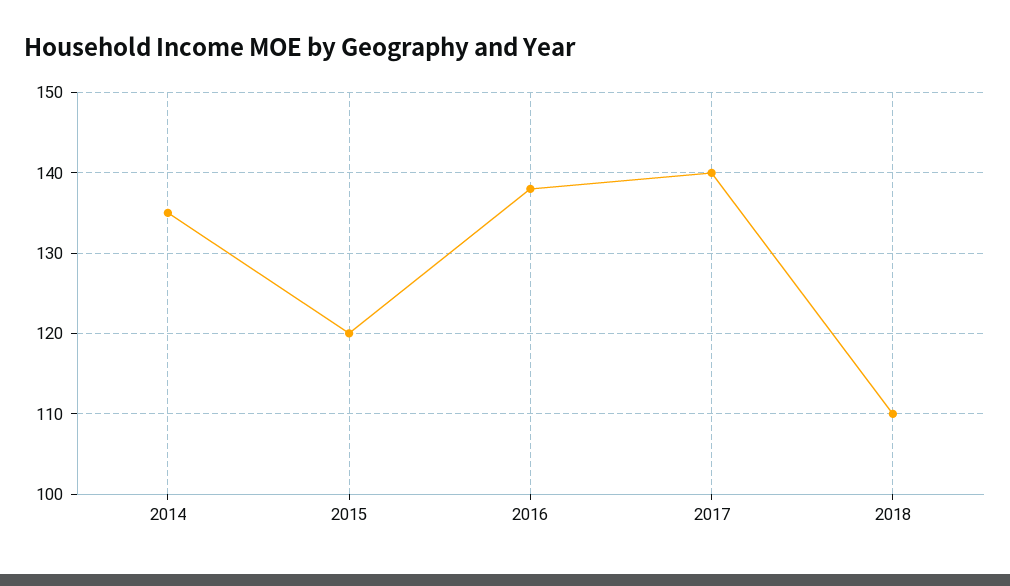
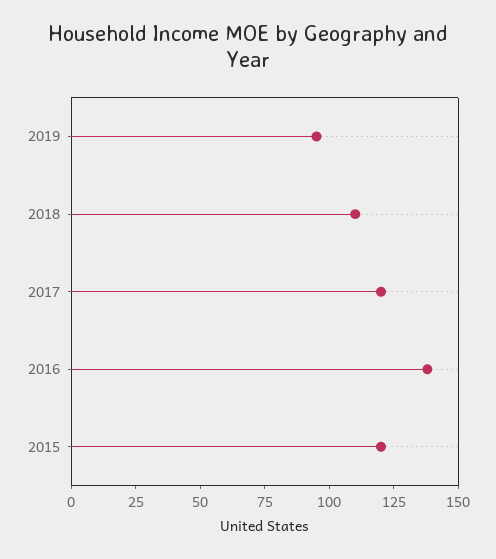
2014: 135 -> none
2017: 140 -> 120
2019: none -> 95

